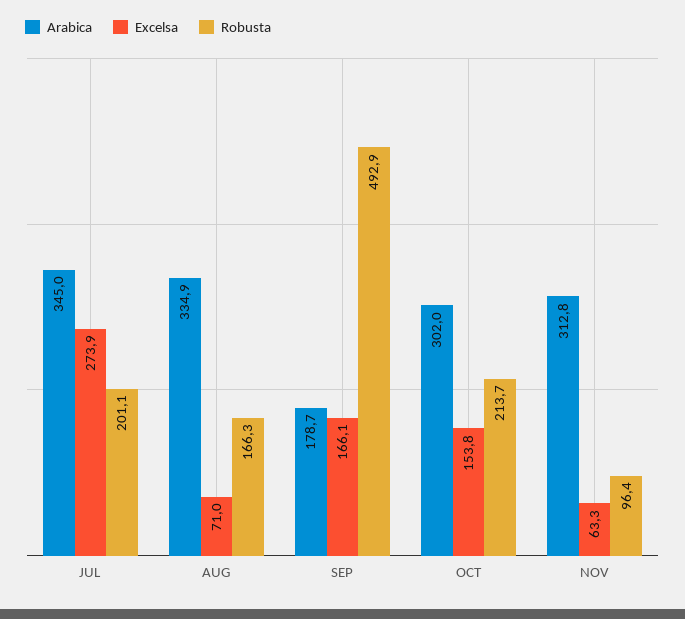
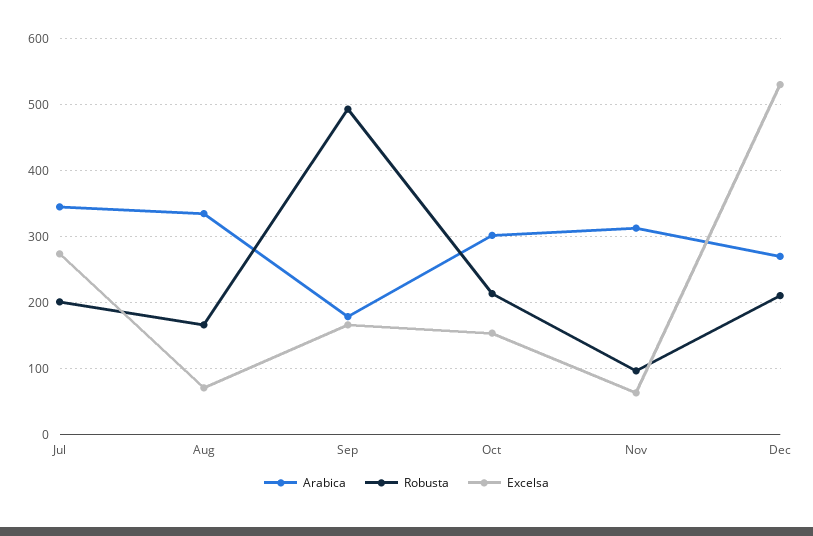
Arabica, Dec: none -> 270
Robusta, Dec: none -> 210
Excelsa, Dec: none -> 530

